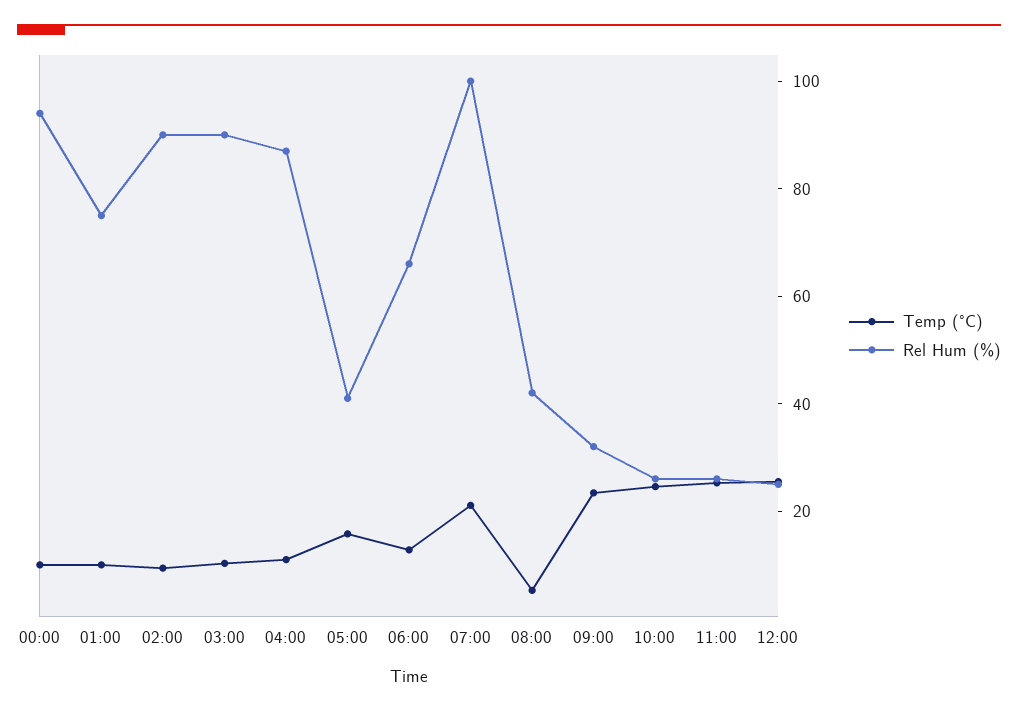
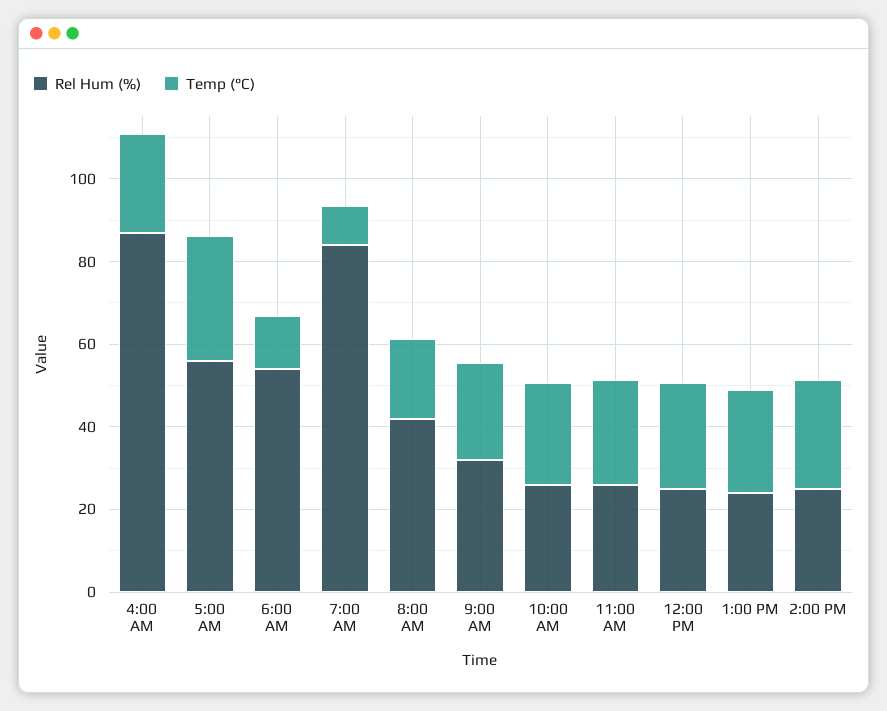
Temp (°C), 00:00: 10 -> none
Rel Hum (%), 00:00: 95 -> none
Temp (°C), 01:00: 10 -> none
Rel Hum (%), 01:00: 75 -> none
Temp (°C), 02:00: 10 -> none
Rel Hum (%), 02:00: 90 -> none
Temp (°C), 03:00: 10 -> none
Rel Hum (%), 03:00: 90 -> none
Temp (°C), 04:00: 10 -> 25
Temp (°C), 05:00: 15 -> 30
Rel Hum (%), 05:00: 40 -> 55
Rel Hum (%), 06:00: 65 -> 55
Temp (°C), 07:00: 20 -> 10
Rel Hum (%), 07:00: 100 -> 85
Temp (°C), 08:00: 5 -> 20
Rel Hum (%), 1:00 PM: none -> 25
Temp (°C), 1:00 PM: none -> 25
Rel Hum (%), 2:00 PM: none -> 25
Temp (°C), 2:00 PM: none -> 25

